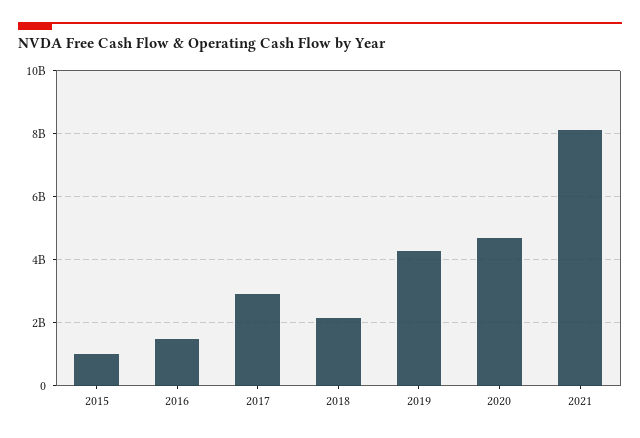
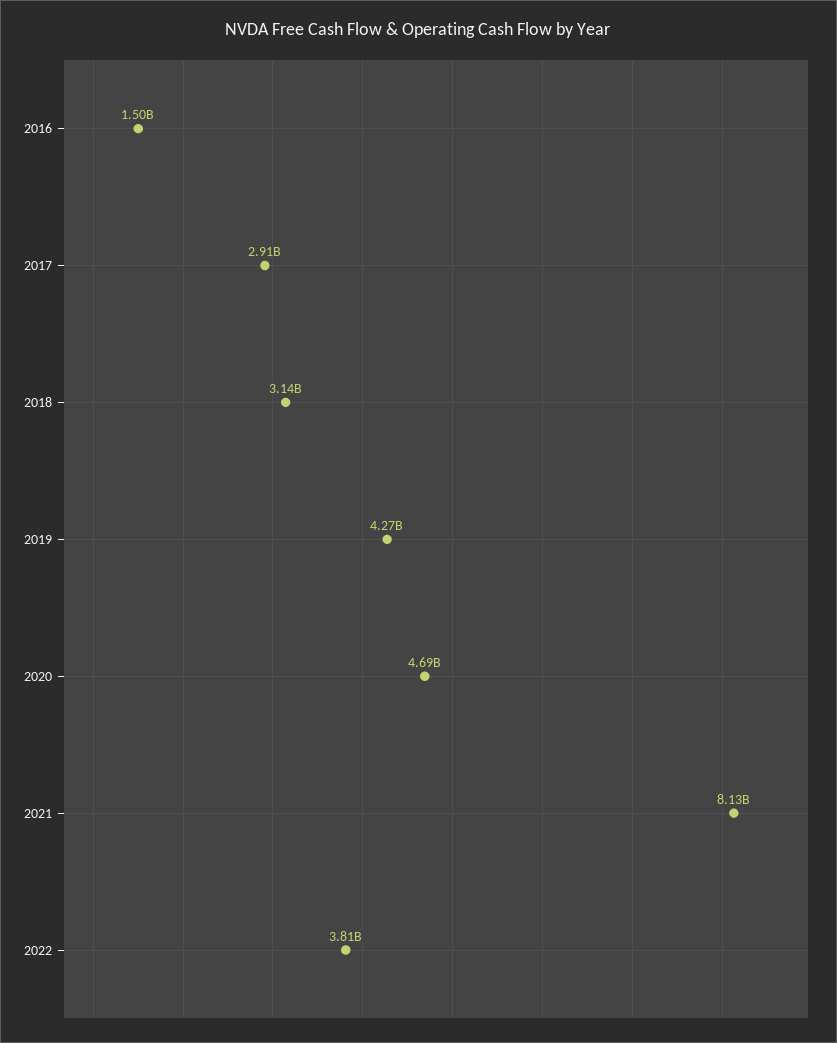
2015: 1000000000 -> none
2018: 2200000000 -> 3140000000
2022: none -> 3810000000

